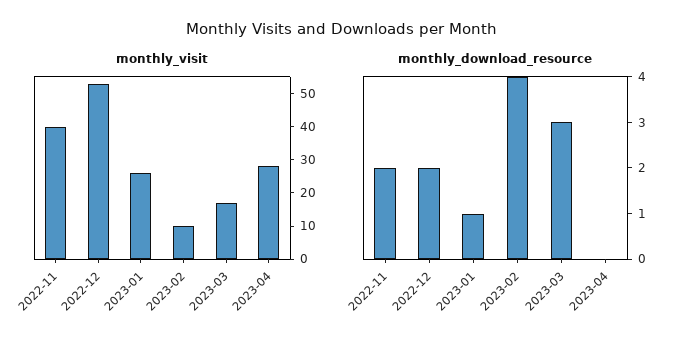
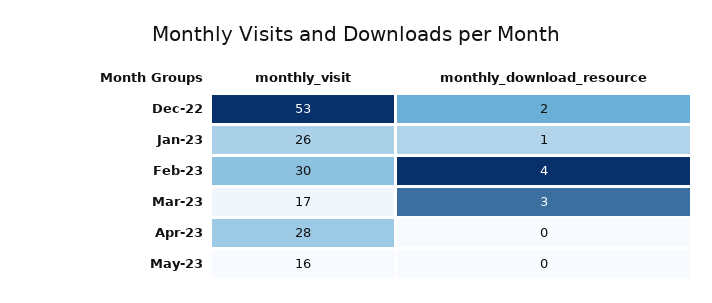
monthly_visit, 2022-11: 40 -> none
monthly_visit, 2023-02: 10 -> 30
monthly_download_resource, 2022-11: 2 -> none
monthly_visit, May-23: none -> 16
monthly_download_resource, May-23: none -> 0

